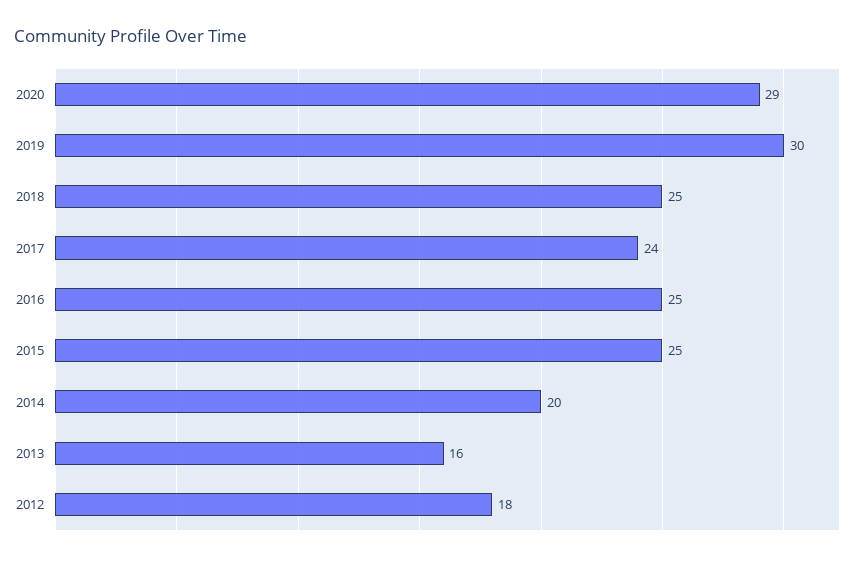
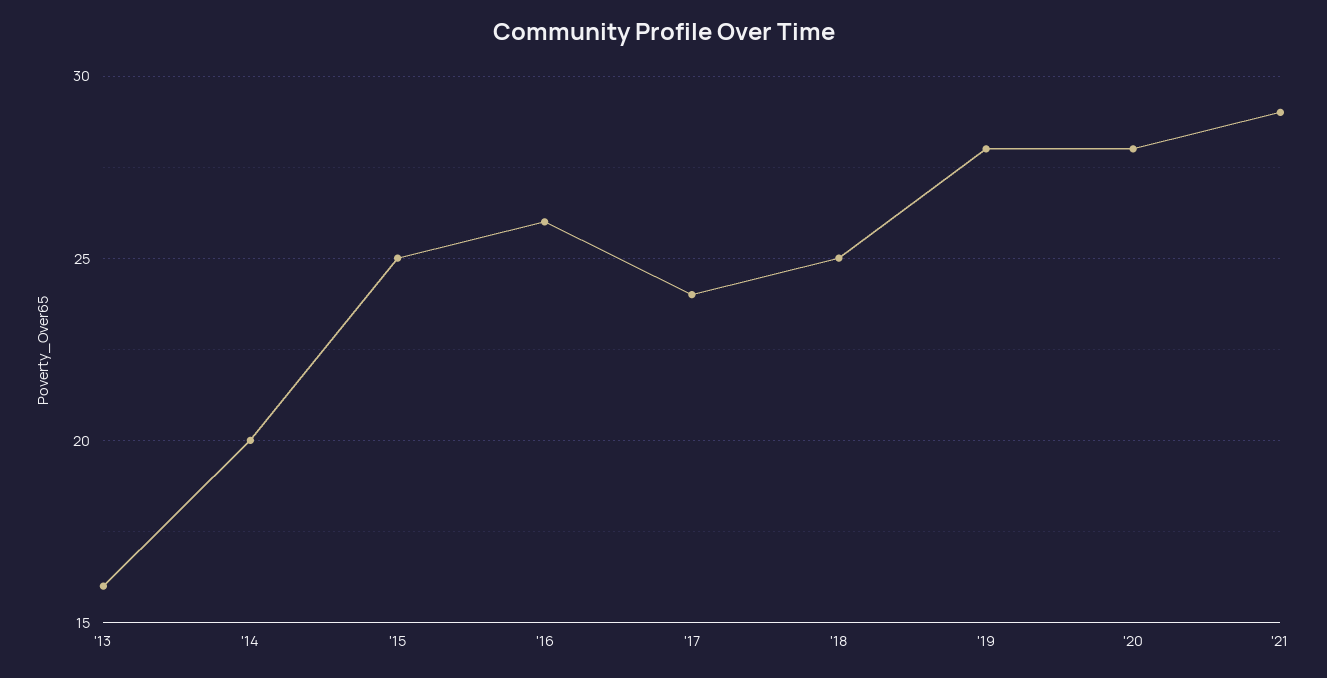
2020: 29 -> 28
2019: 30 -> 28
2016: 25 -> 26
2012: 18 -> none
'21: none -> 29

